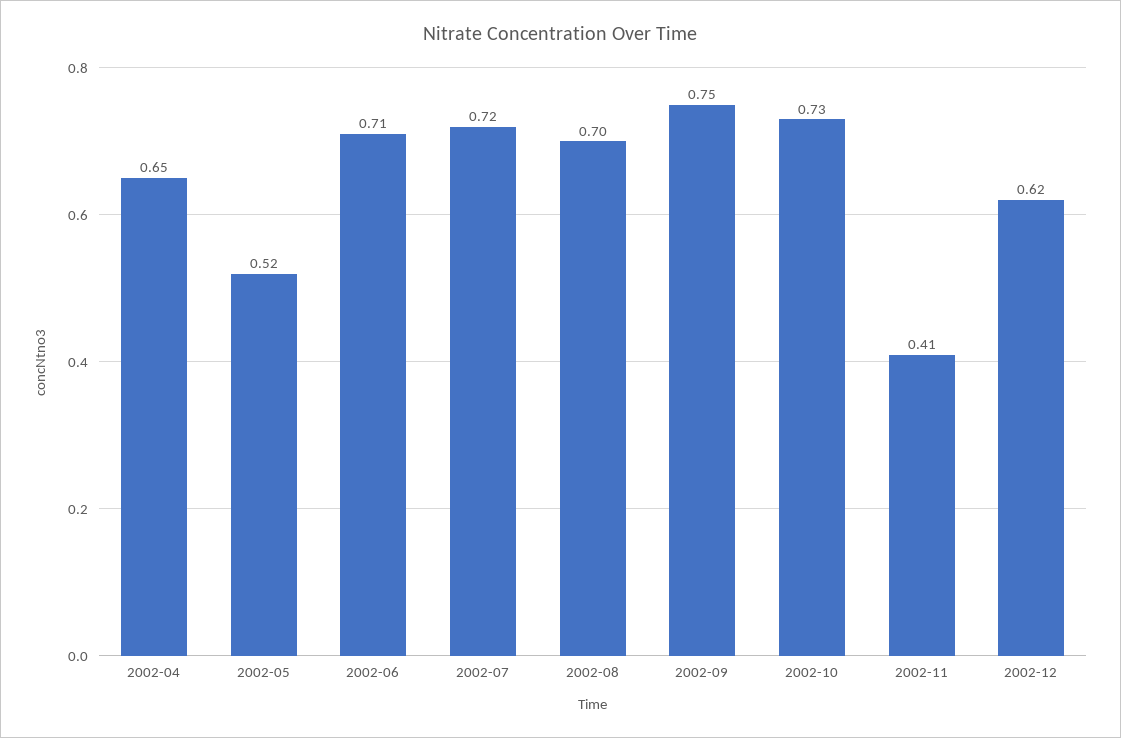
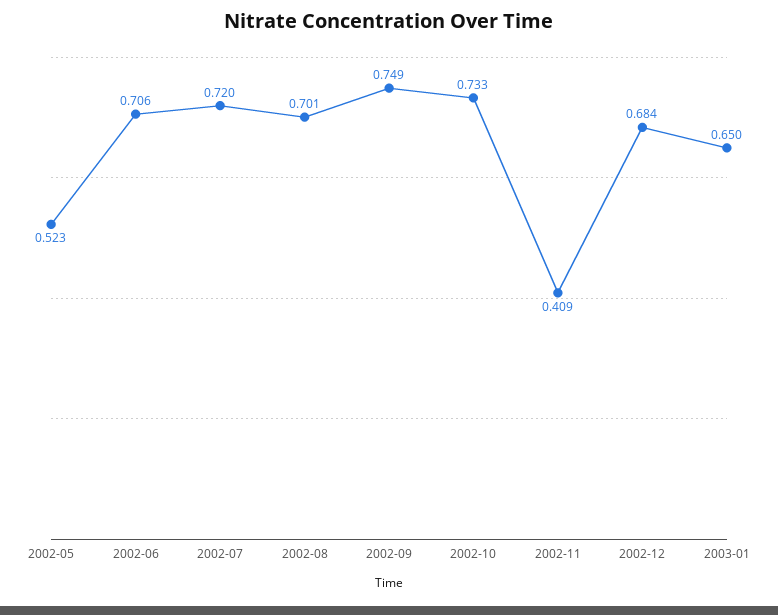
2002-04: 0.65 -> none
2002-12: 0.62 -> 0.684
2003-01: none -> 0.65

